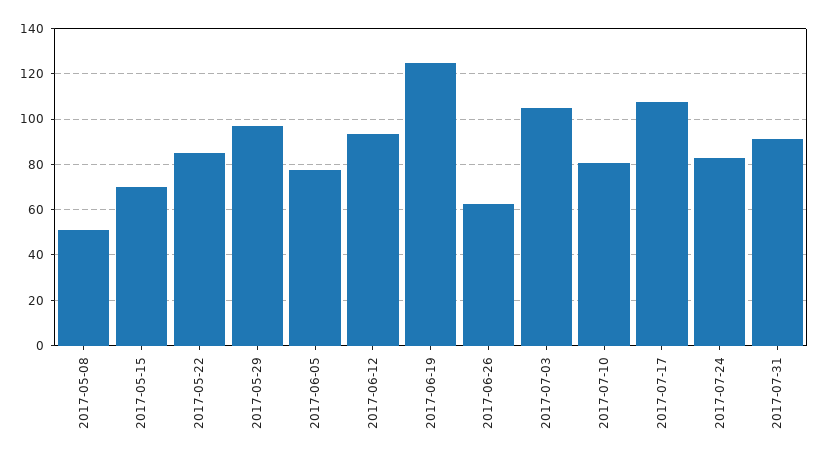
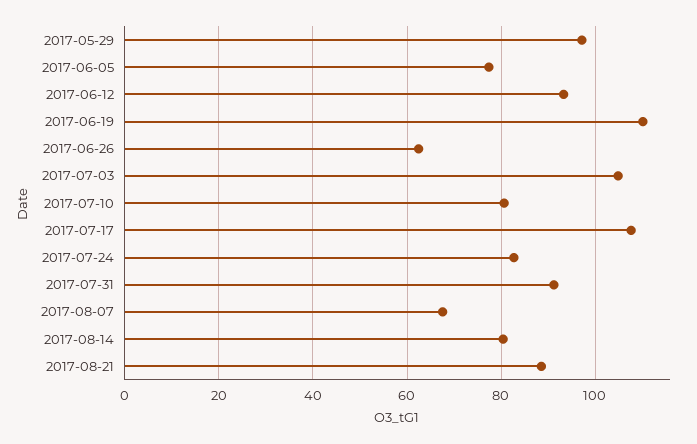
2017-05-08: 50 -> none
2017-05-15: 70 -> none
2017-05-22: 85 -> none
2017-06-19: 125 -> 110
2017-08-07: none -> 68
2017-08-14: none -> 80
2017-08-21: none -> 88

